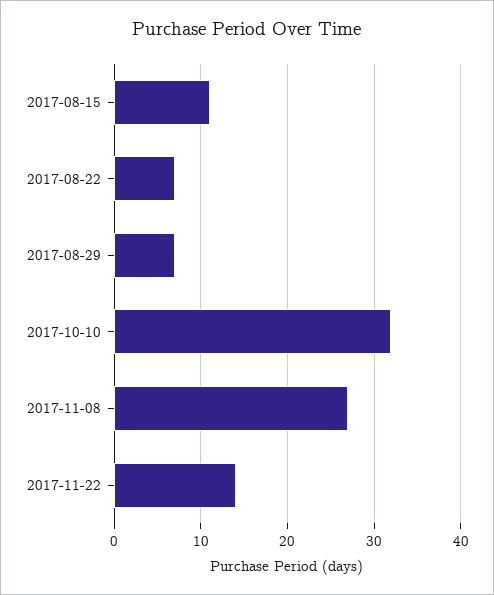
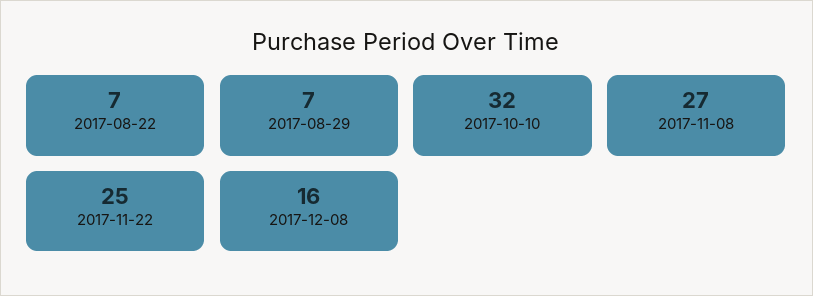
2017-08-15: 11 -> none
2017-11-22: 14 -> 25
2017-12-08: none -> 16

